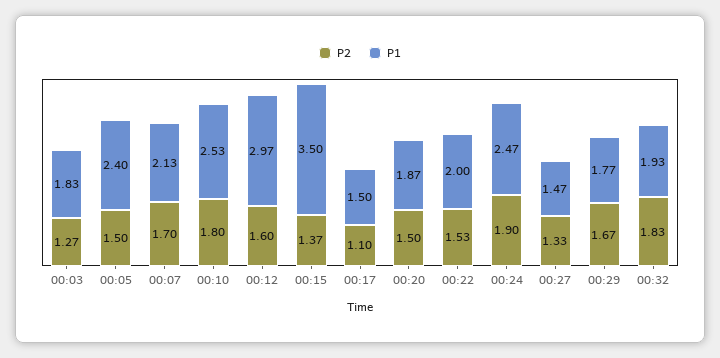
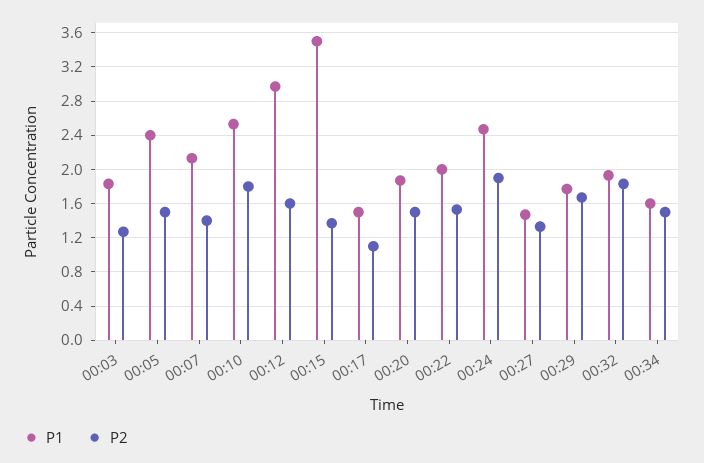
P2, 00:07: 1.7 -> 1.4
P1, 00:34: none -> 1.6
P2, 00:34: none -> 1.5

